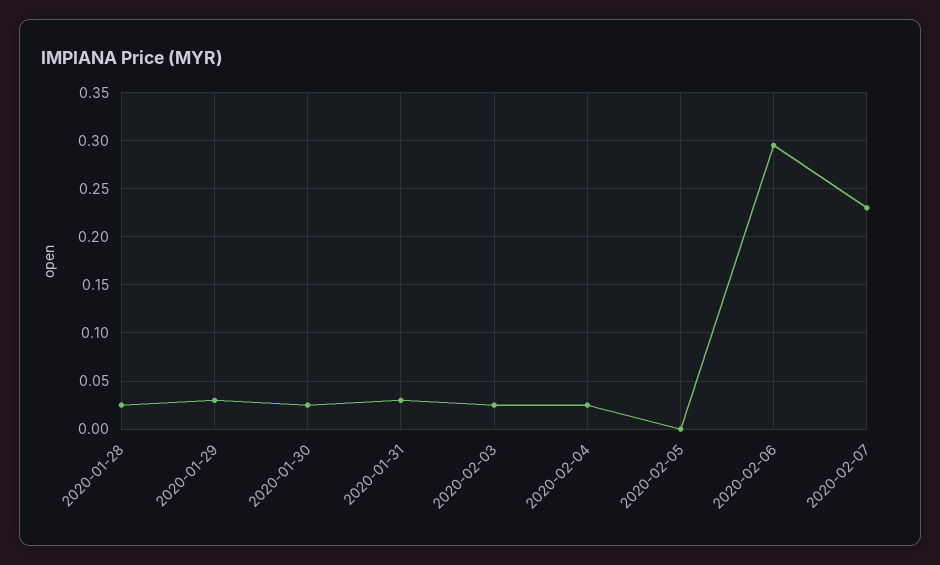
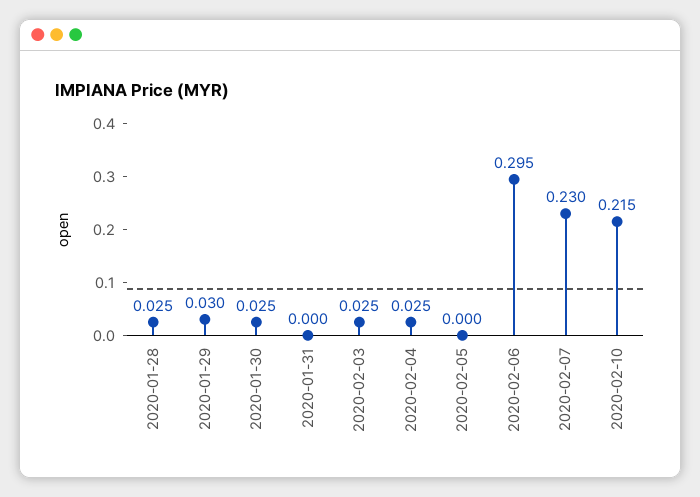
2020-01-31: 0.03 -> 0
2020-02-10: none -> 0.215

